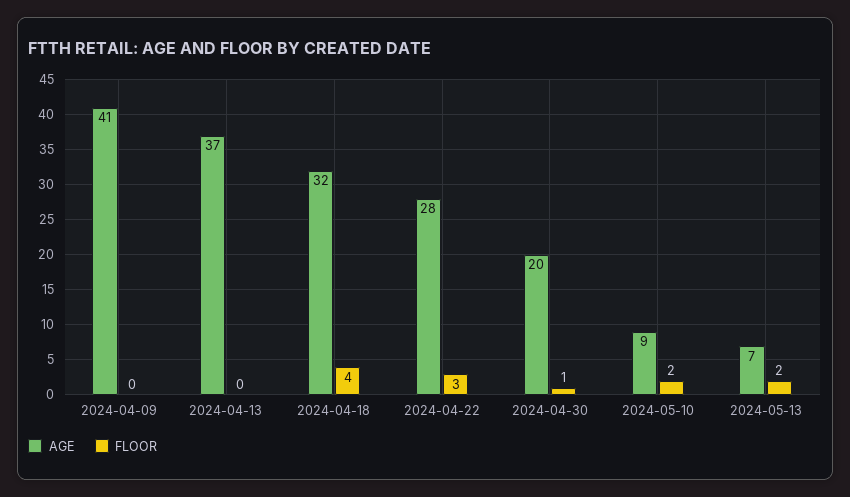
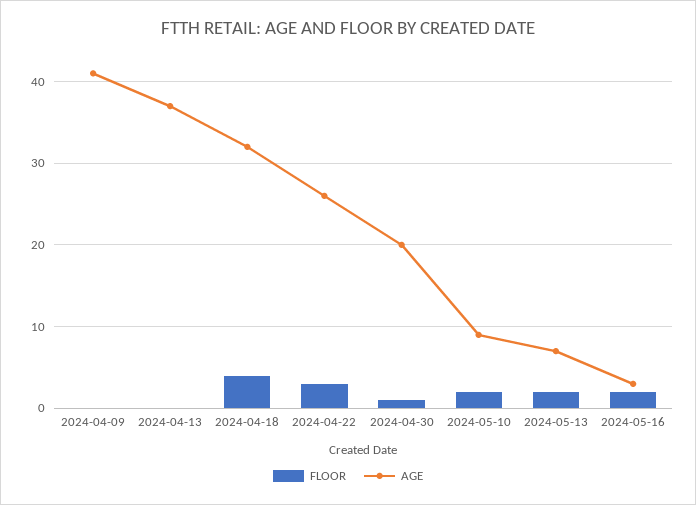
AGE, 2024-04-22: 28 -> 26
FLOOR, 2024-05-16: none -> 2
AGE, 2024-05-16: none -> 3

